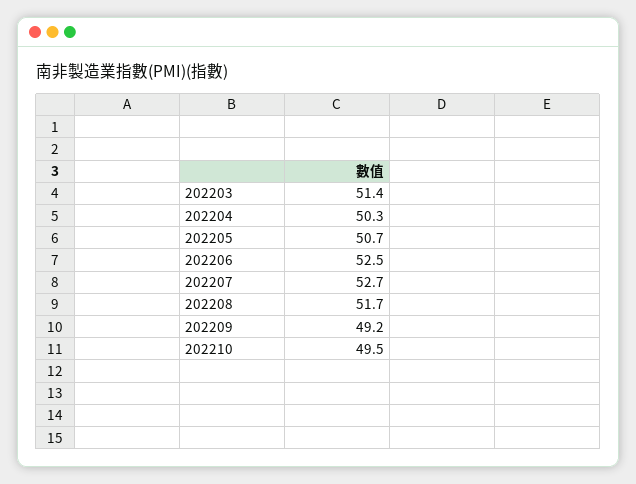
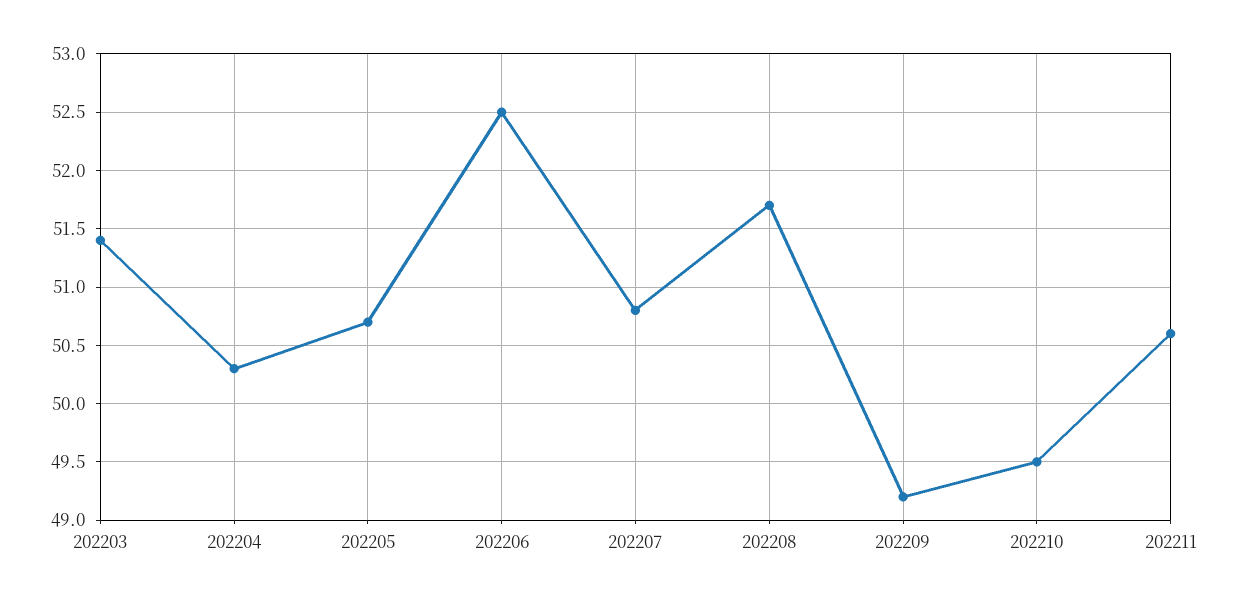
202207: 52.7 -> 50.8
202211: none -> 50.6

